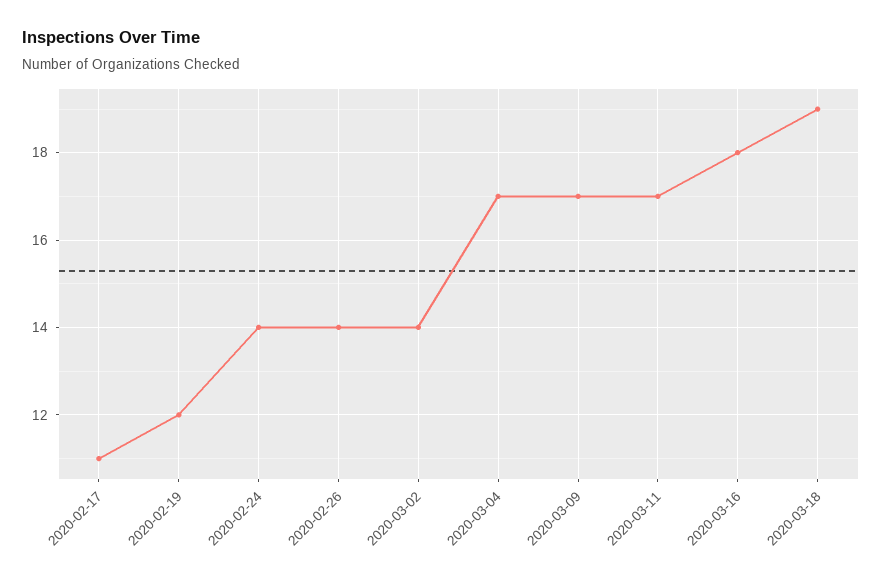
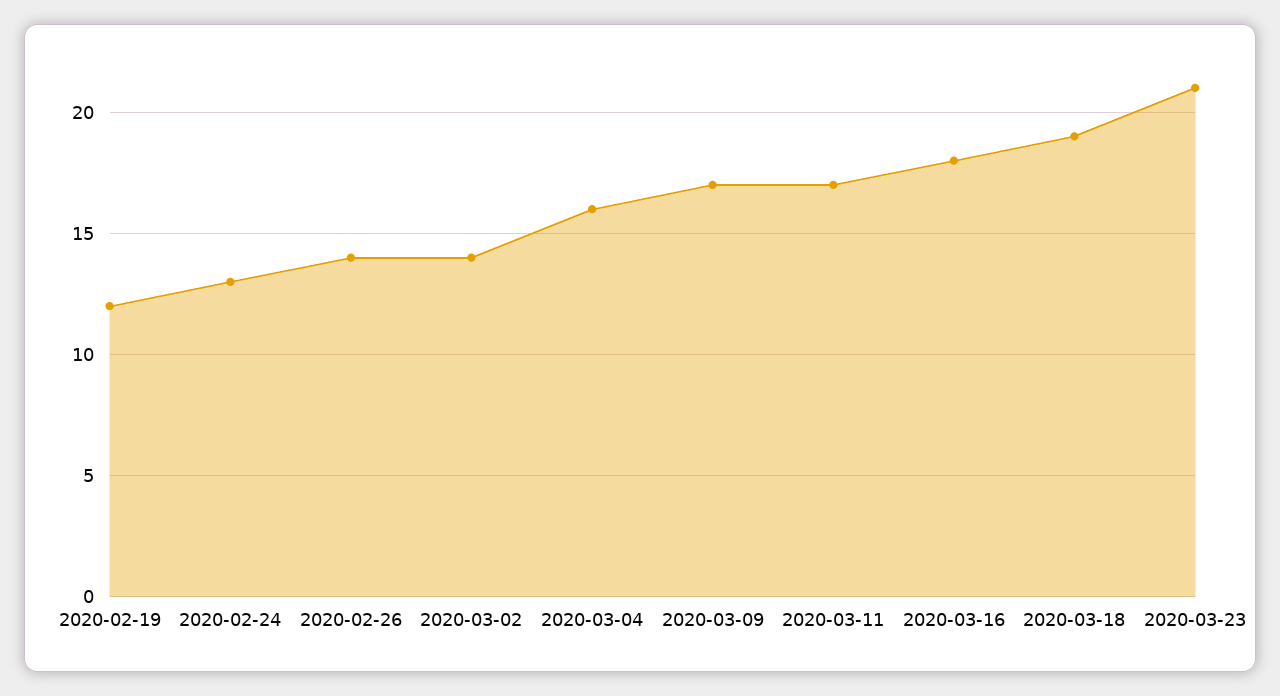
2020-02-17: 11 -> none
2020-02-24: 14 -> 13
2020-03-04: 17 -> 16
2020-03-23: none -> 21

